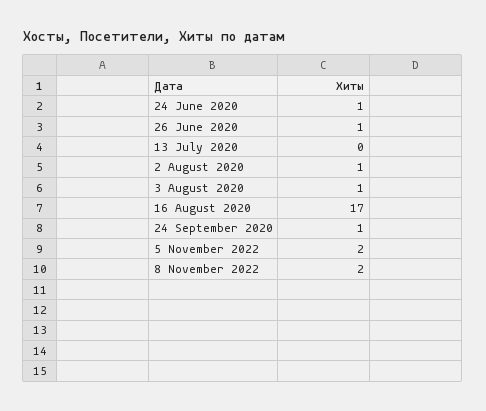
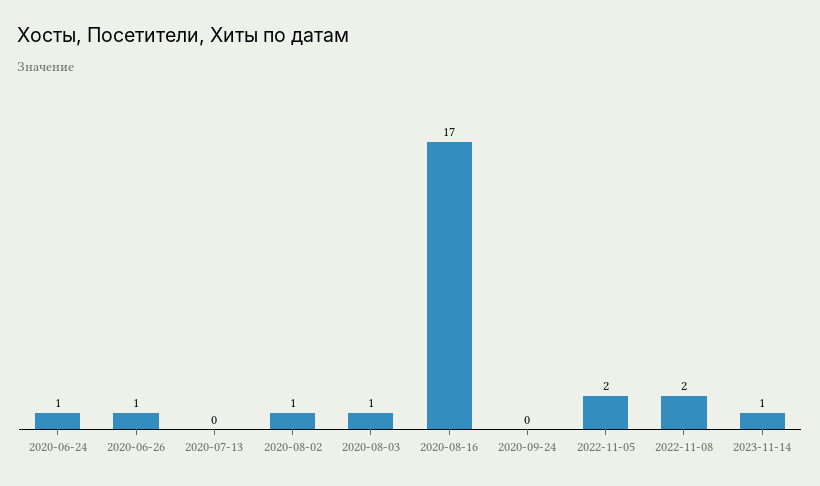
24 September 2020: 1 -> 0
2023-11-14: none -> 1

